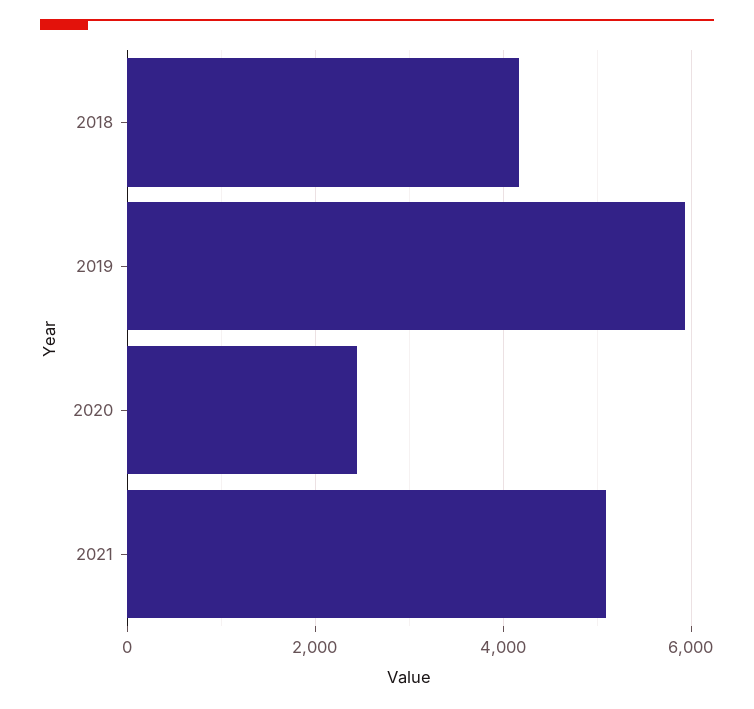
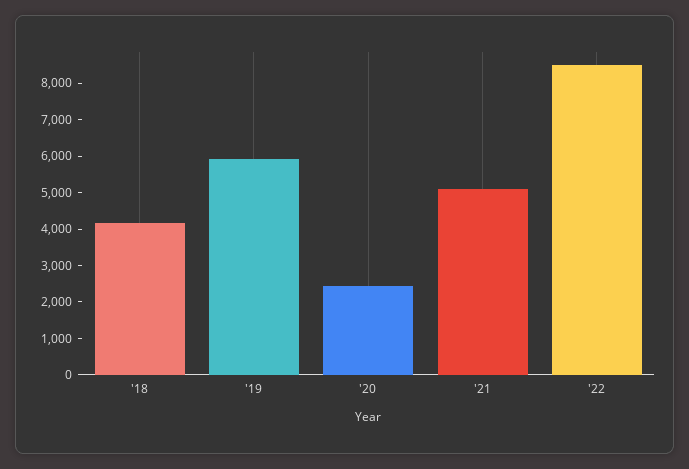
'22: none -> 8500

